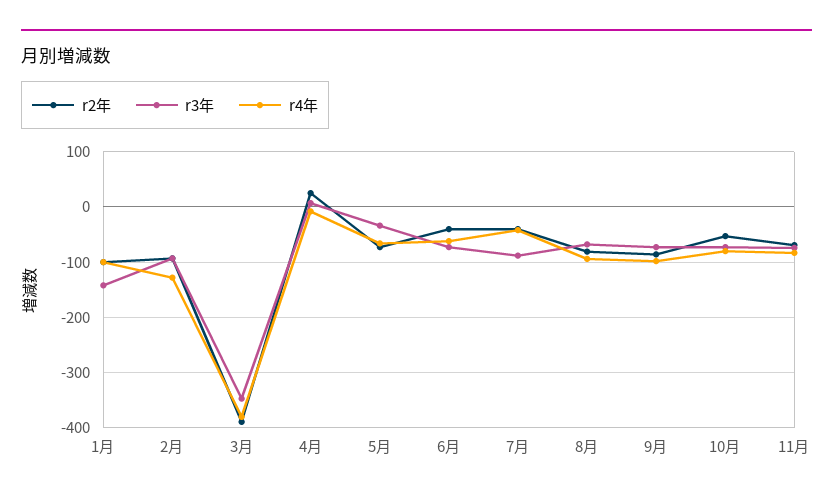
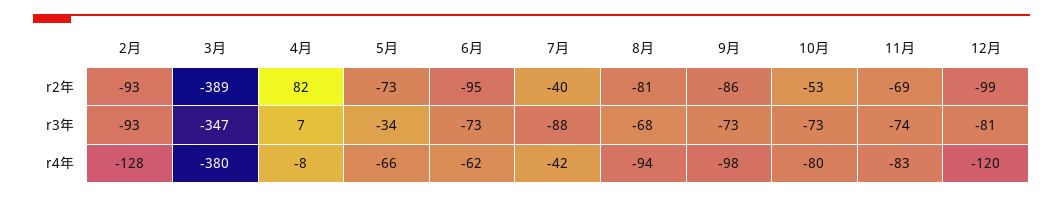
r2年, 1月: -100 -> none
r3年, 1月: -140 -> none
r4年, 1月: -100 -> none
r2年, 4月: 20 -> 82
r2年, 6月: -40 -> -95
r2年, 12月: none -> -99
r3年, 12月: none -> -81
r4年, 12月: none -> -120

